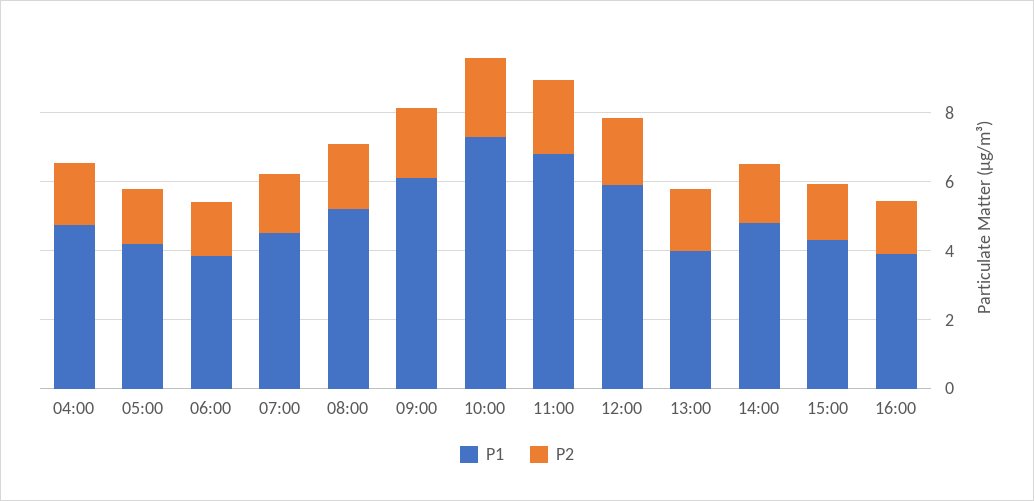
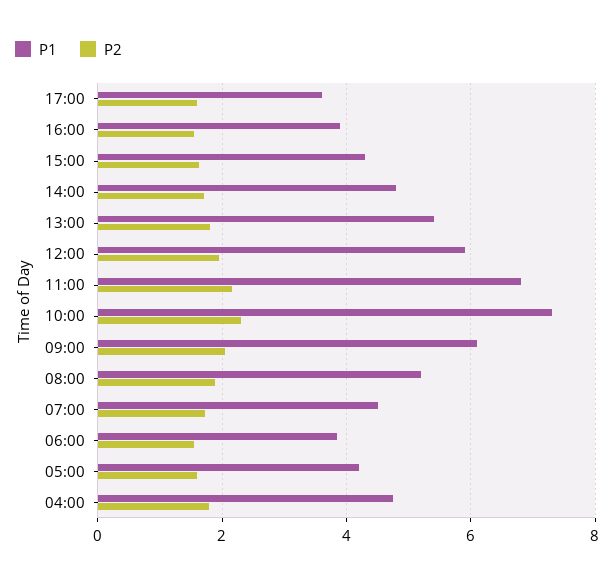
P1, 13:00: 4 -> 5.4
P1, 17:00: none -> 3.6
P2, 17:00: none -> 1.6

